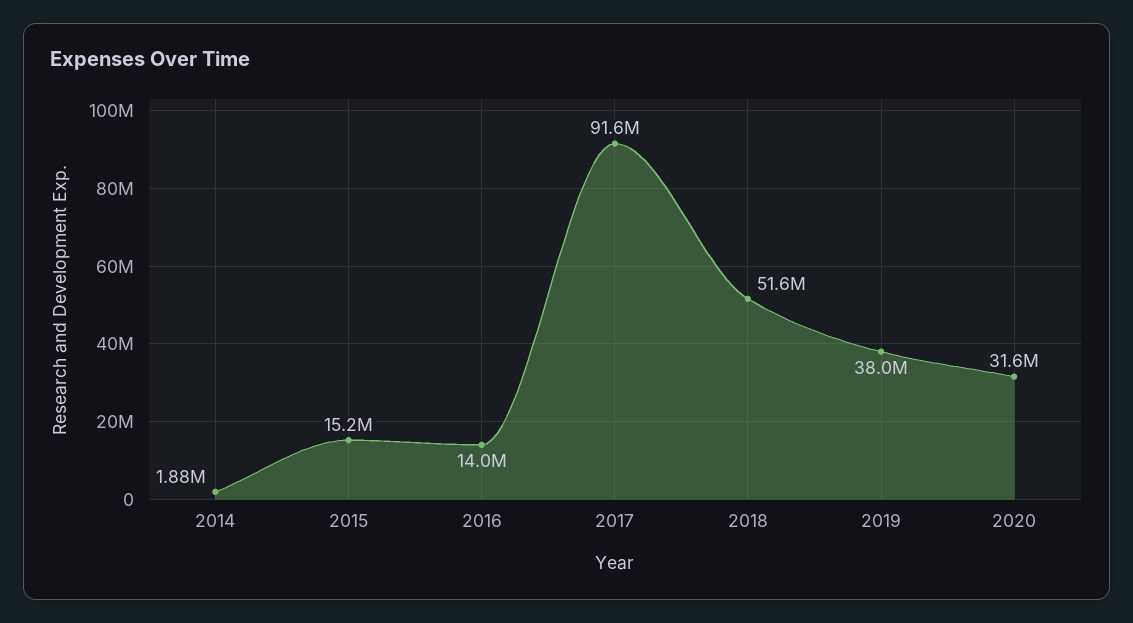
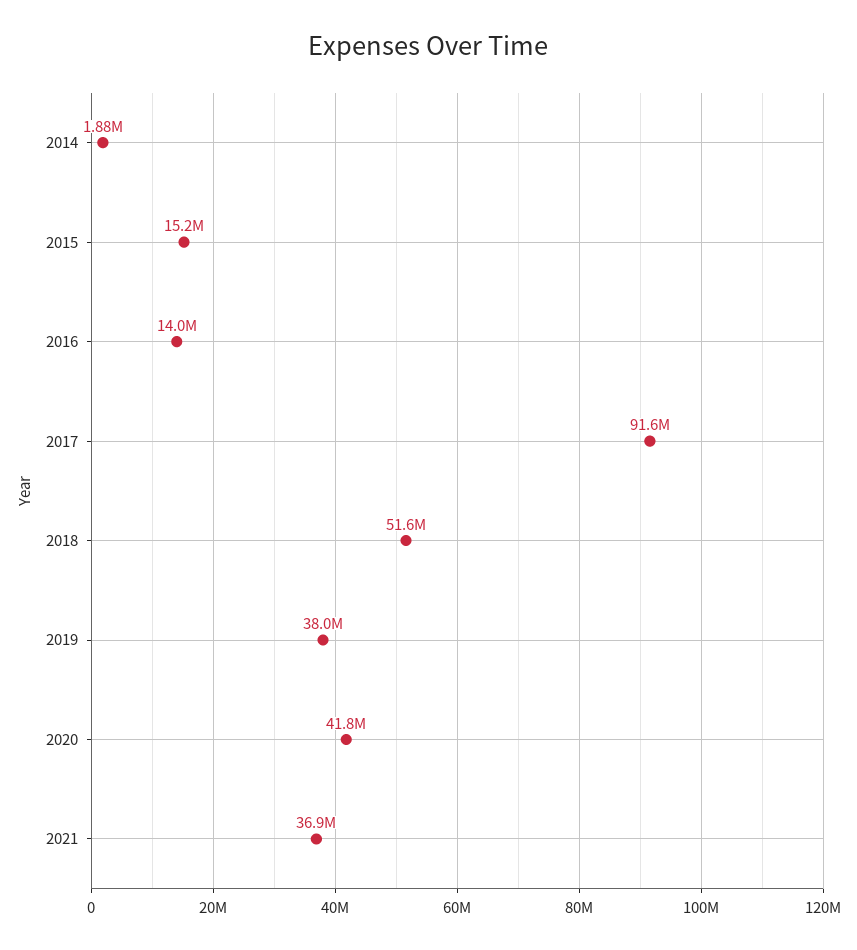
2020: 31600000 -> 41800000
2021: none -> 36900000

